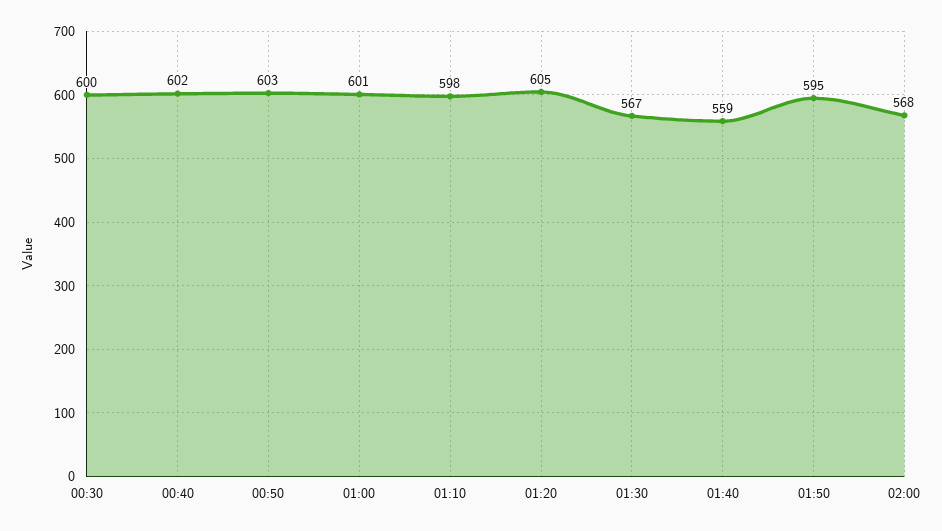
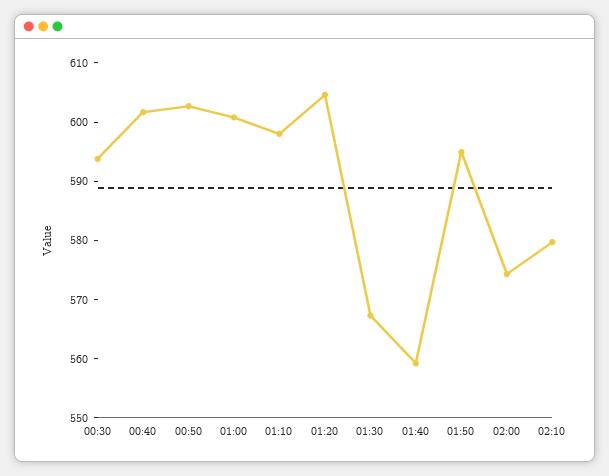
00:30: 600 -> 594
02:00: 568 -> 574
02:10: none -> 580

